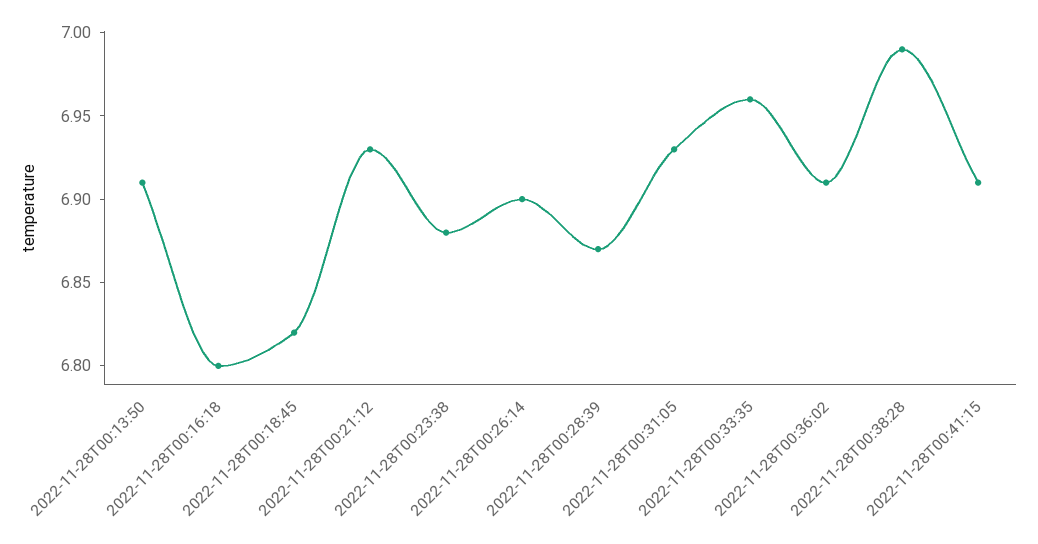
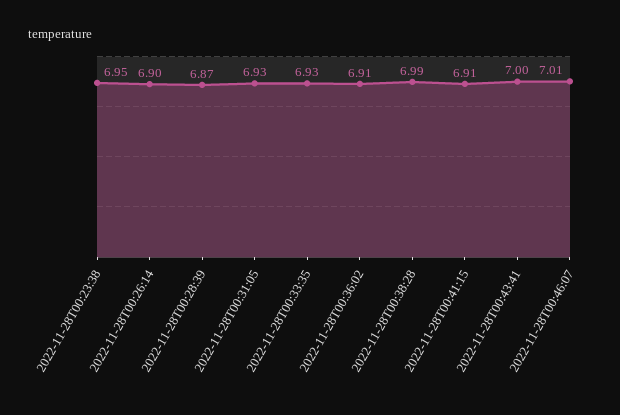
2022-11-28T00:13:50: 6.91 -> none
2022-11-28T00:16:18: 6.8 -> none
2022-11-28T00:18:45: 6.82 -> none
2022-11-28T00:21:12: 6.93 -> none
2022-11-28T00:23:38: 6.88 -> 6.95
2022-11-28T00:33:35: 6.96 -> 6.93
2022-11-28T00:43:41: none -> 7
2022-11-28T00:46:07: none -> 7.01

